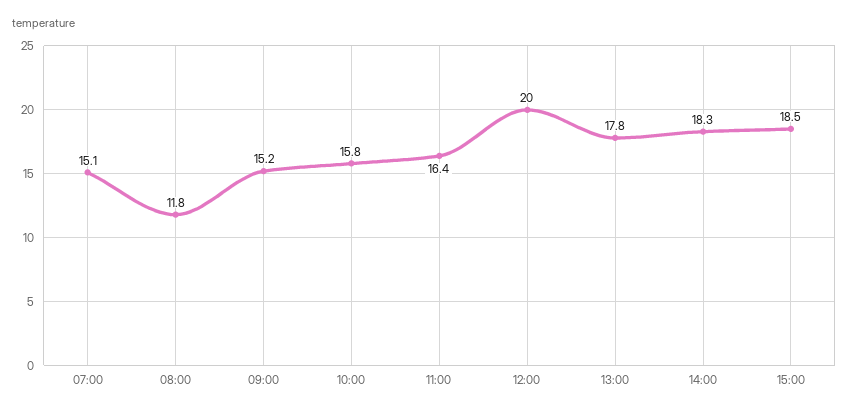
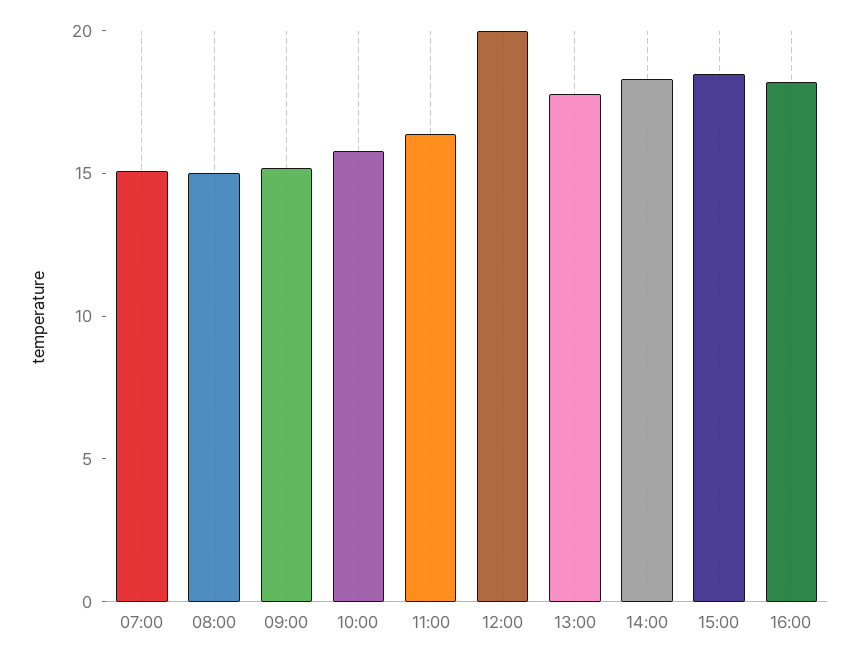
08:00: 11.8 -> 15
16:00: none -> 18

